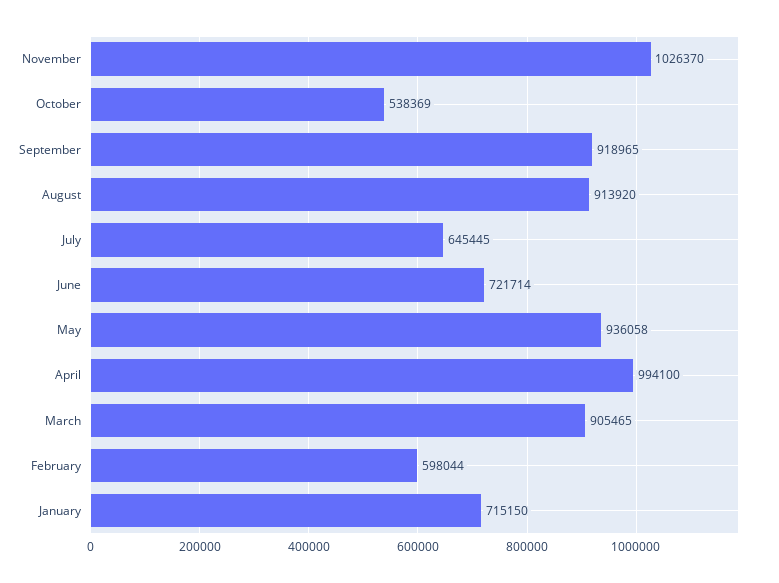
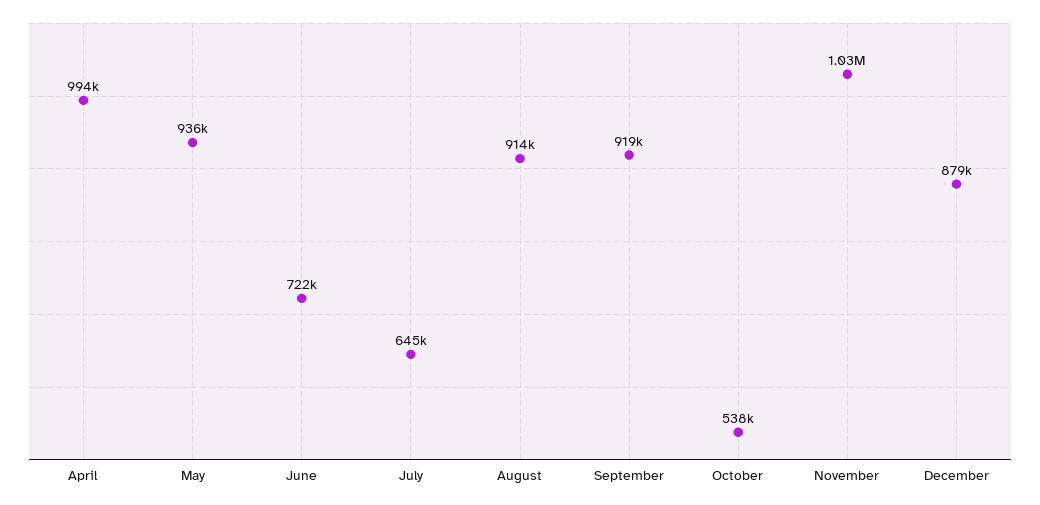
March: 905465 -> none
February: 598044 -> none
January: 715150 -> none
December: none -> 879000

